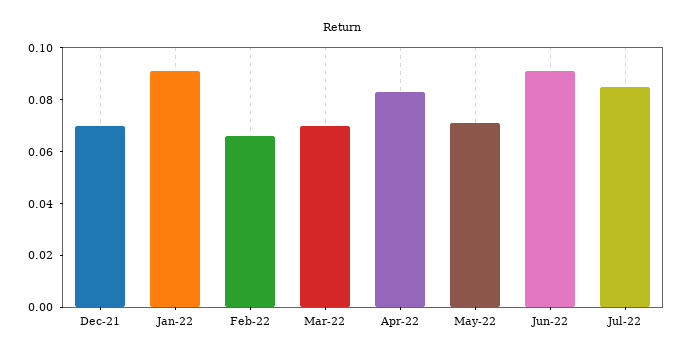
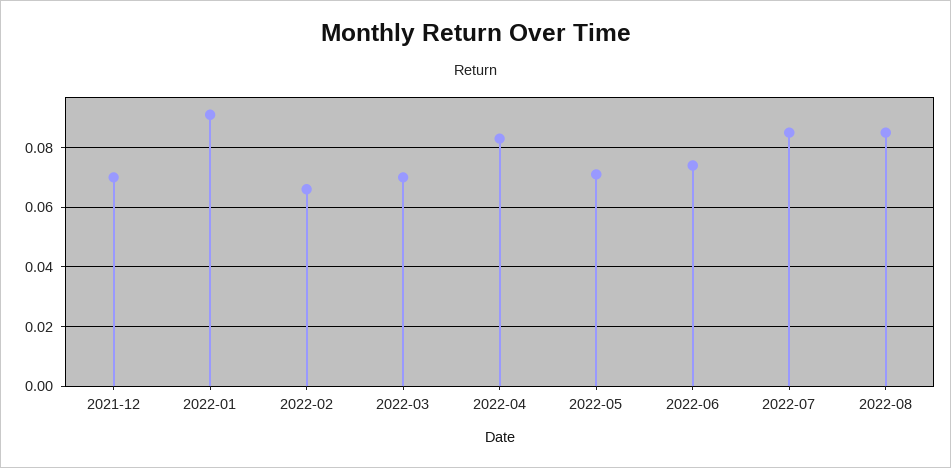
Jun-22: 0.09 -> 0.075
2022-08: none -> 0.085

